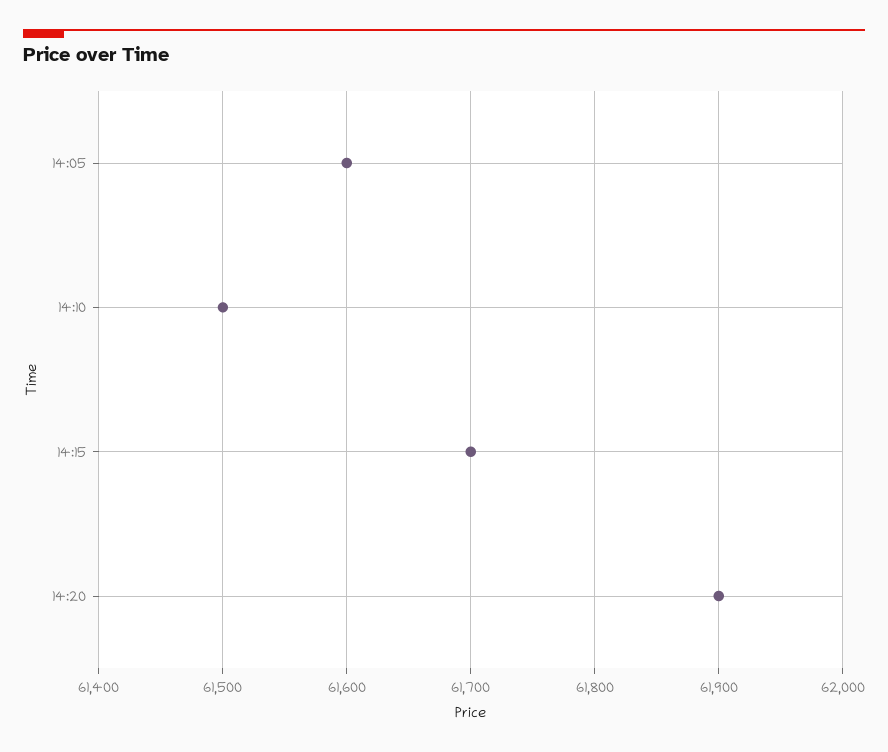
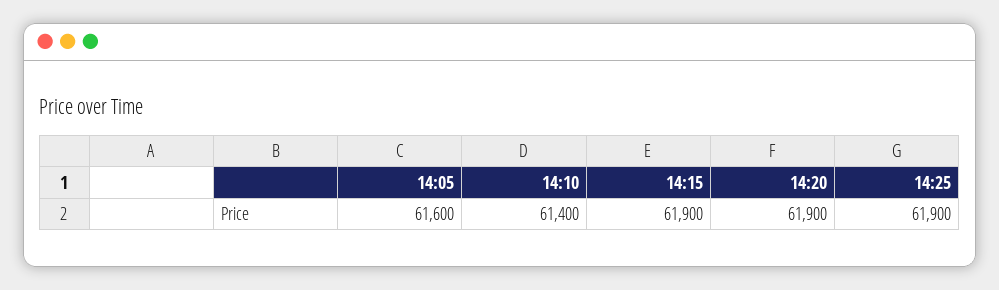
14:10: 61500 -> 61400
14:15: 61700 -> 61900
14:25: none -> 61900

